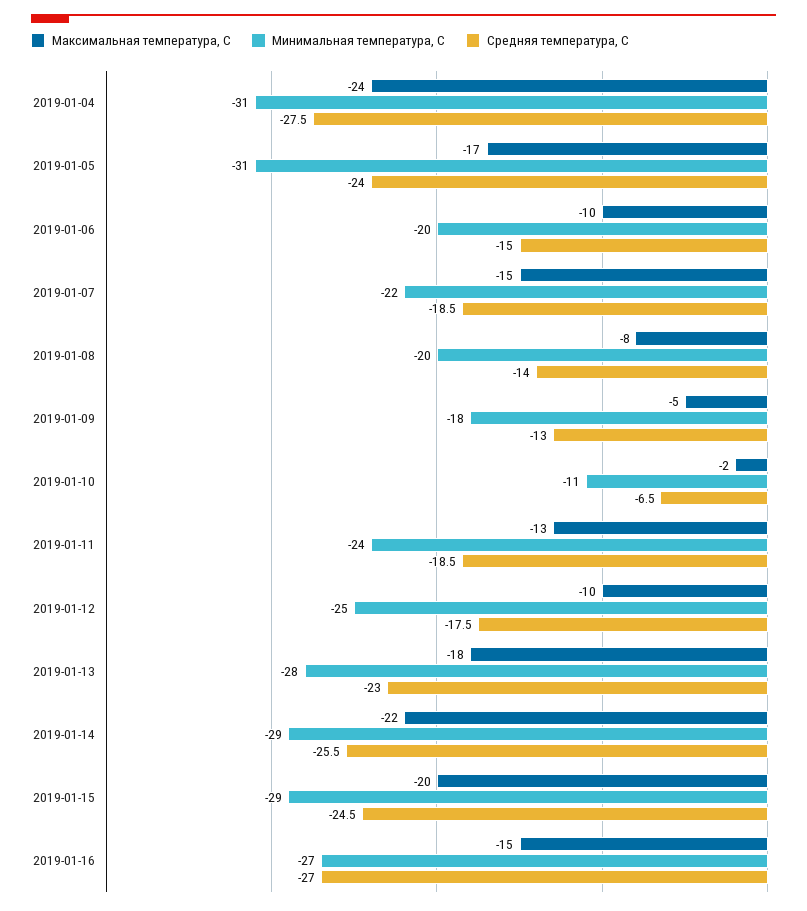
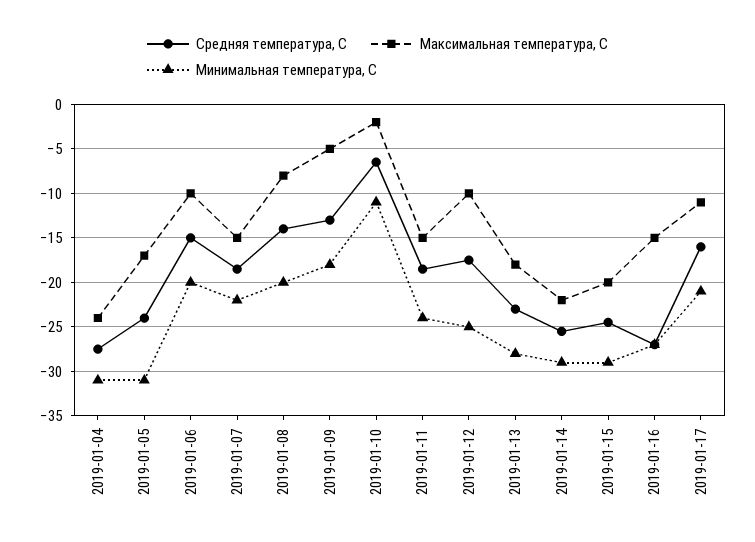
Максимальная температура, С, 2019-01-11: -13 -> -15
Средняя температура, С, 2019-01-17: none -> -16
Максимальная температура, С, 2019-01-17: none -> -11
Минимальная температура, С, 2019-01-17: none -> -21

